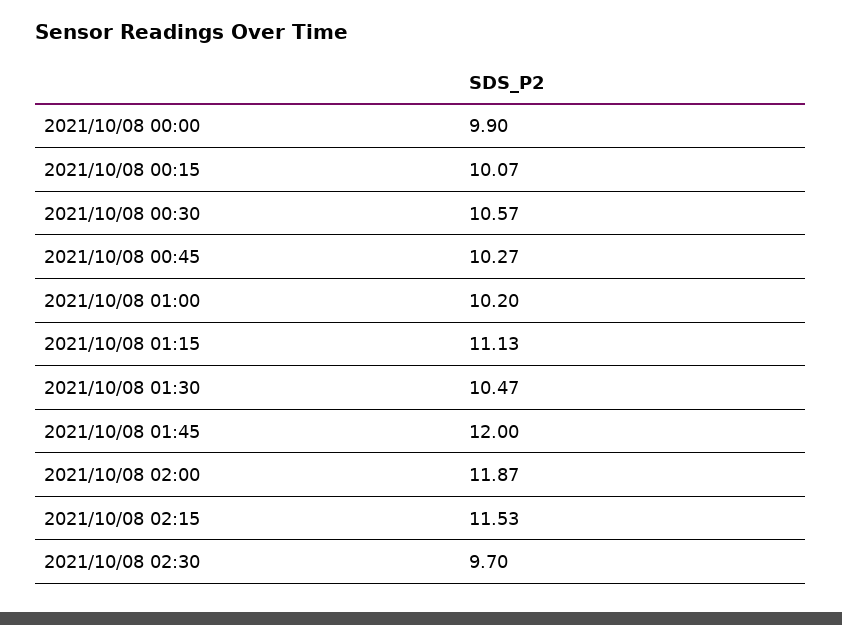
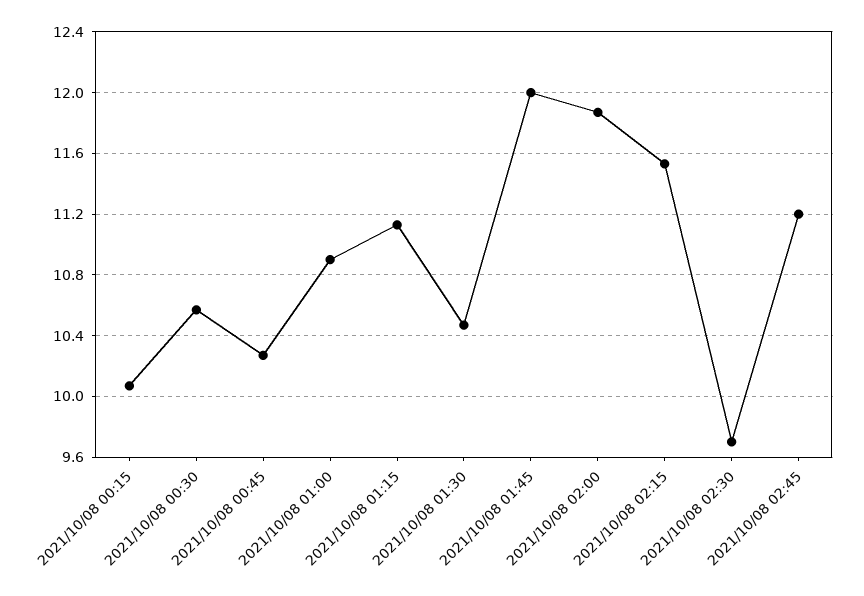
2021/10/08 00:00: 9.9 -> none
2021/10/08 01:00: 10.2 -> 10.9
2021/10/08 02:45: none -> 11.2

